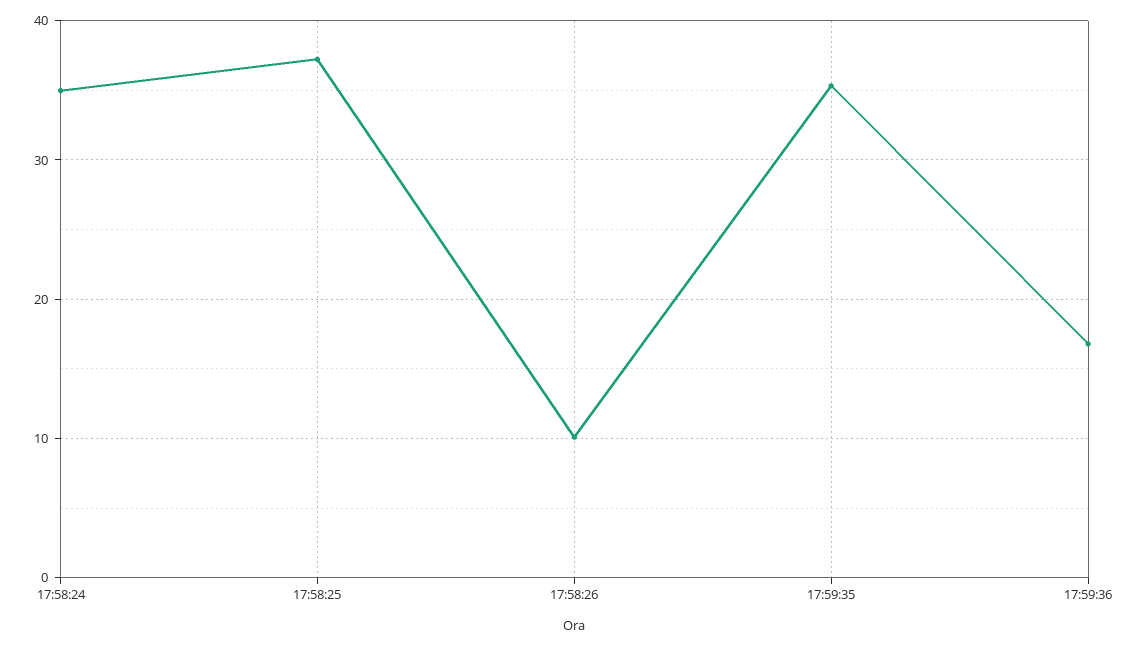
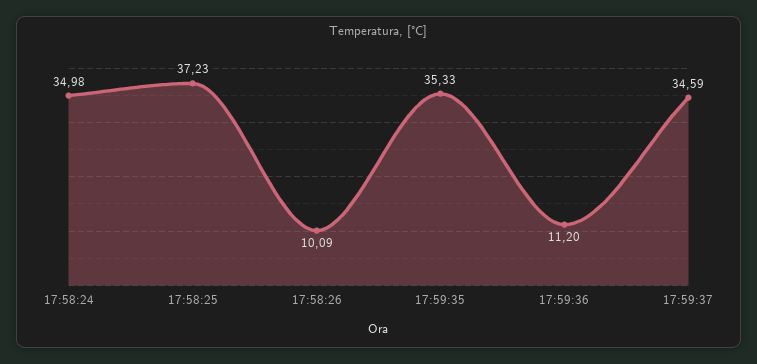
17:59:36: 17 -> 11.2
17:59:37: none -> 34.59

